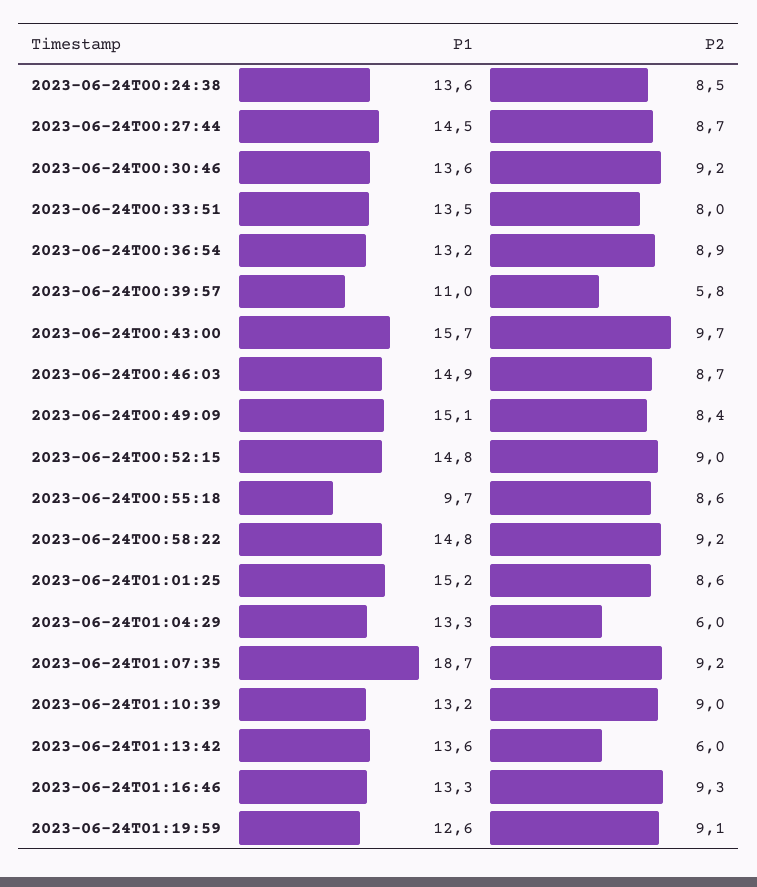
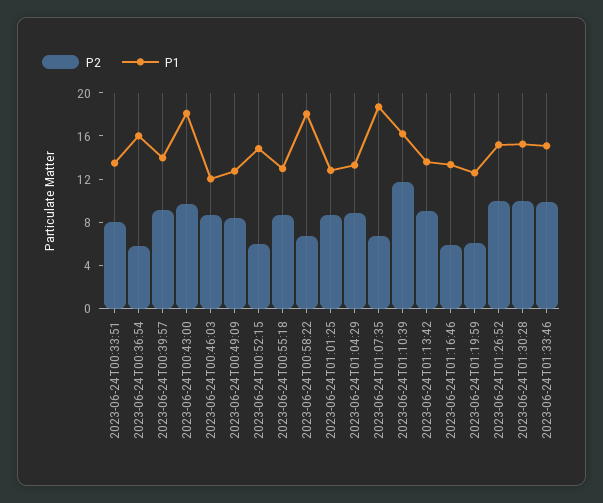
P1, 2023-06-24T00:24:38: 13.6 -> none
P2, 2023-06-24T00:24:38: 8.5 -> none
P1, 2023-06-24T00:27:44: 14.5 -> none
P2, 2023-06-24T00:27:44: 8.7 -> none
P1, 2023-06-24T00:30:46: 13.6 -> none
P2, 2023-06-24T00:30:46: 9.2 -> none
P1, 2023-06-24T00:36:54: 13.2 -> 16
P2, 2023-06-24T00:36:54: 8.9 -> 6
P1, 2023-06-24T00:39:57: 11 -> 14
P2, 2023-06-24T00:39:57: 5.8 -> 9
P1, 2023-06-24T00:43:00: 15.7 -> 18
P1, 2023-06-24T00:46:03: 14.9 -> 12
P1, 2023-06-24T00:49:09: 15.1 -> 13
P2, 2023-06-24T00:52:15: 9 -> 6
P1, 2023-06-24T00:55:18: 9.7 -> 13
P1, 2023-06-24T00:58:22: 14.8 -> 18
P2, 2023-06-24T00:58:22: 9.2 -> 7
P1, 2023-06-24T01:01:25: 15.2 -> 13
P2, 2023-06-24T01:04:29: 6 -> 9
P2, 2023-06-24T01:07:35: 9.2 -> 7
P1, 2023-06-24T01:10:39: 13.2 -> 16
P2, 2023-06-24T01:10:39: 9 -> 12
P2, 2023-06-24T01:13:42: 6 -> 9
P2, 2023-06-24T01:16:46: 9.3 -> 6
P2, 2023-06-24T01:19:59: 9.1 -> 6
P2, 2023-06-24T01:26:52: none -> 10
P1, 2023-06-24T01:26:52: none -> 15
P2, 2023-06-24T01:30:28: none -> 10
P1, 2023-06-24T01:30:28: none -> 15
P2, 2023-06-24T01:33:46: none -> 10
P1, 2023-06-24T01:33:46: none -> 15

